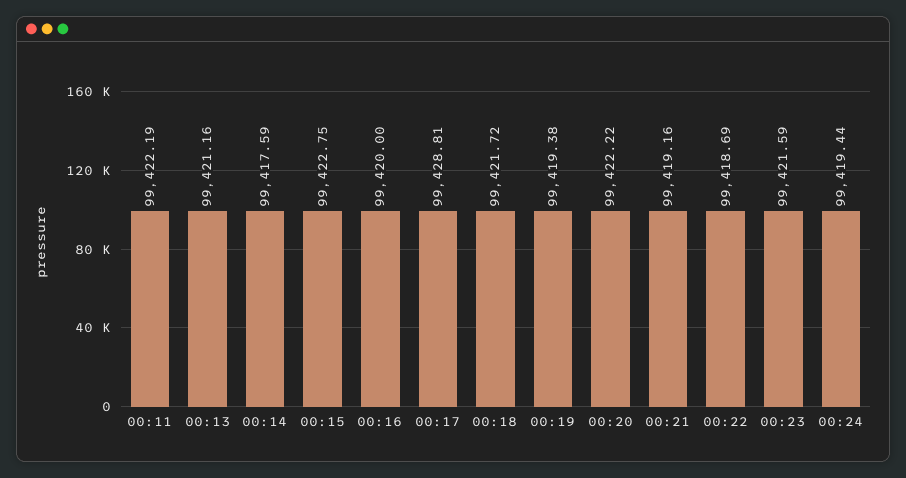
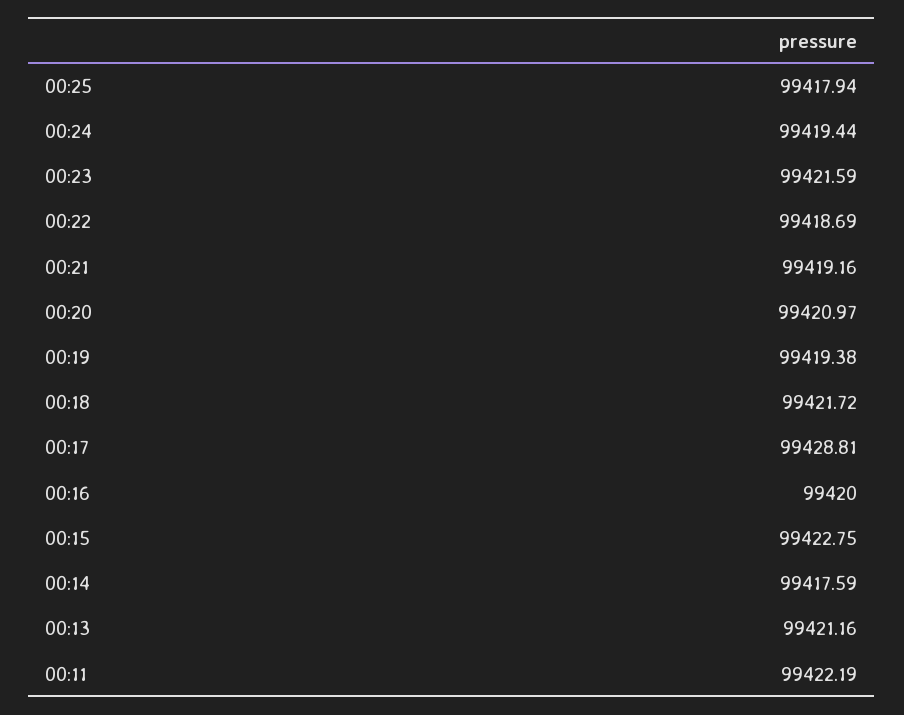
00:20: 99422.22 -> 99420.97
00:25: none -> 99417.94

